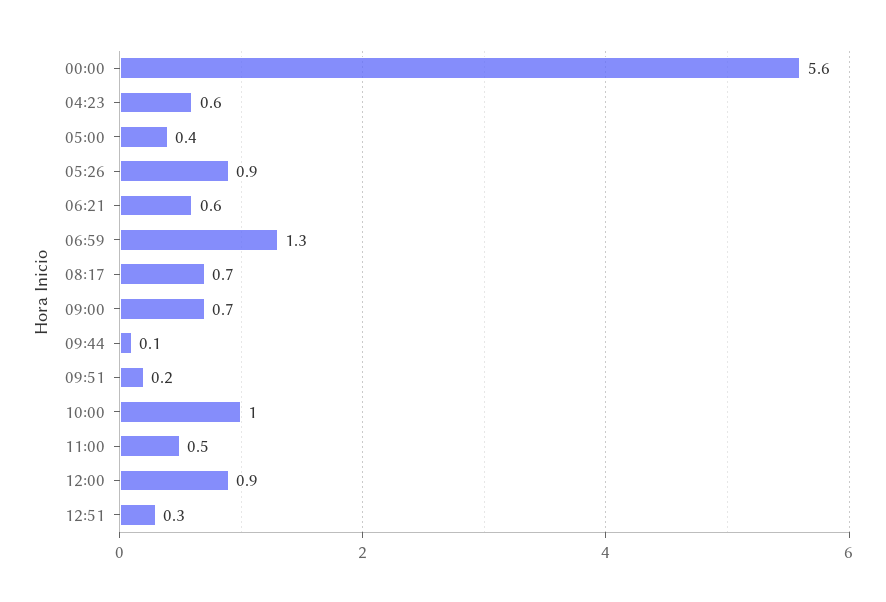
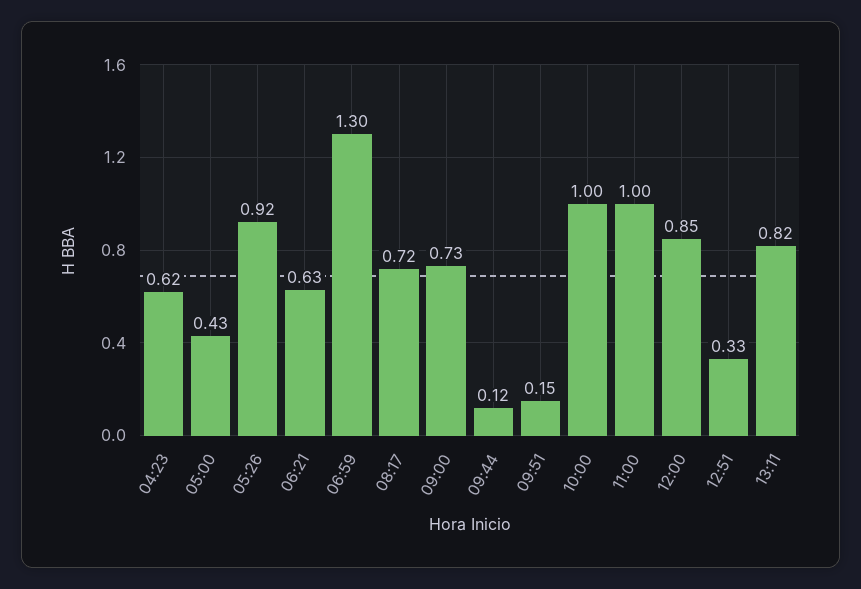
00:00: 5.6 -> none
11:00: 0.5 -> 1
13:11: none -> 0.82

